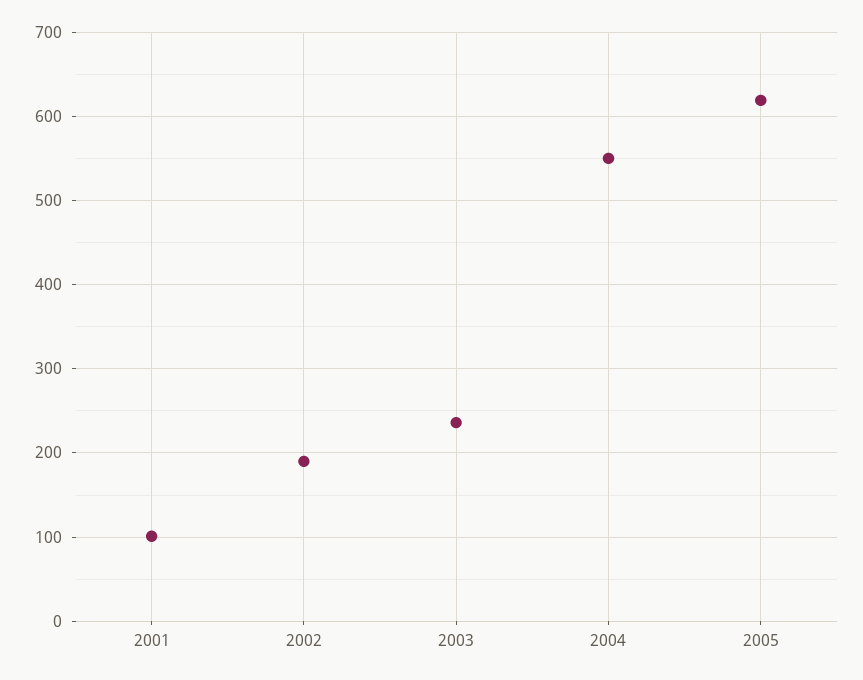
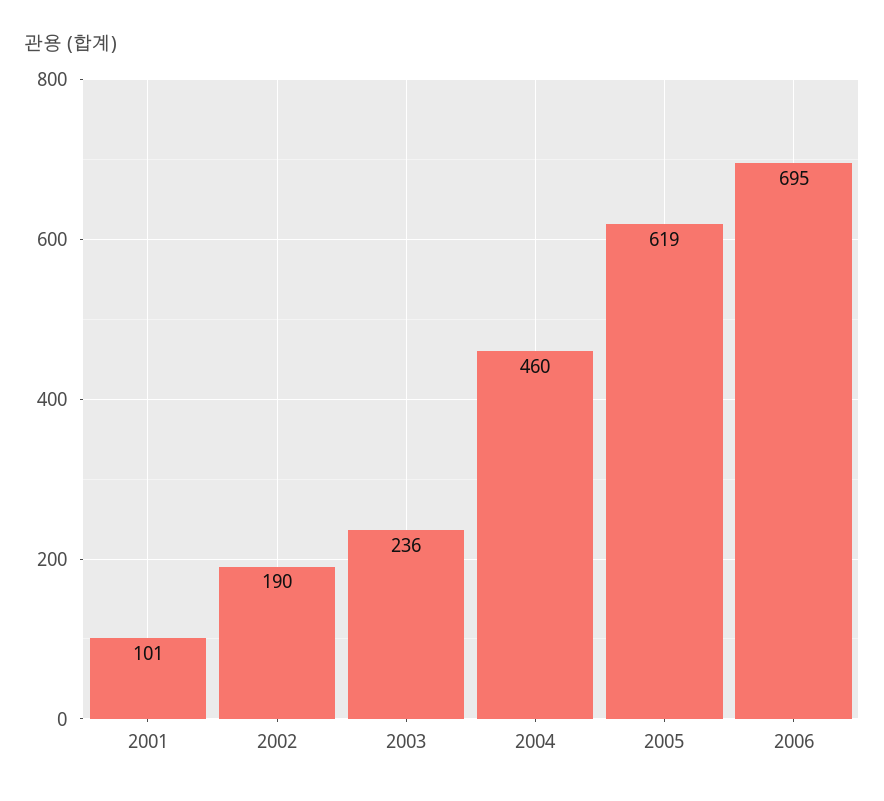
2004: 550 -> 460
2006: none -> 695

